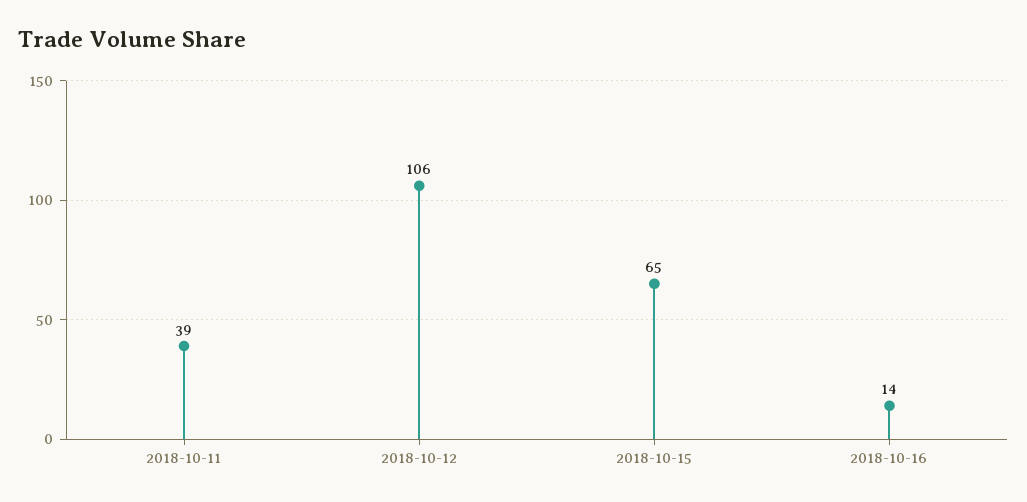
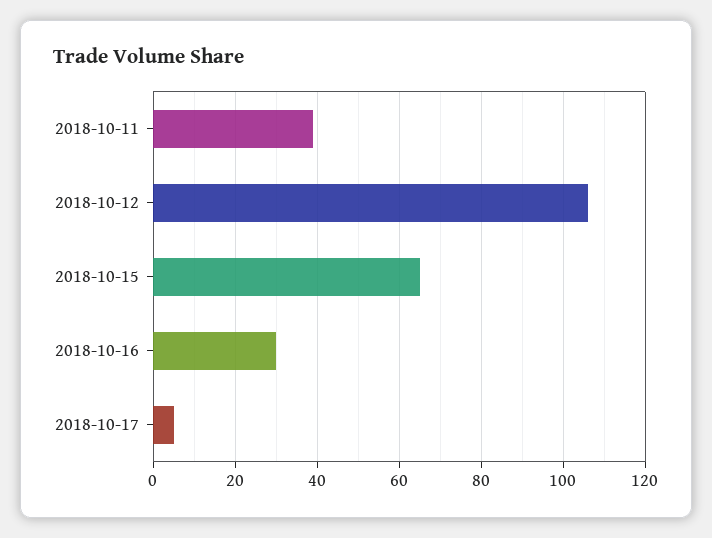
2018-10-16: 14 -> 30
2018-10-17: none -> 5

